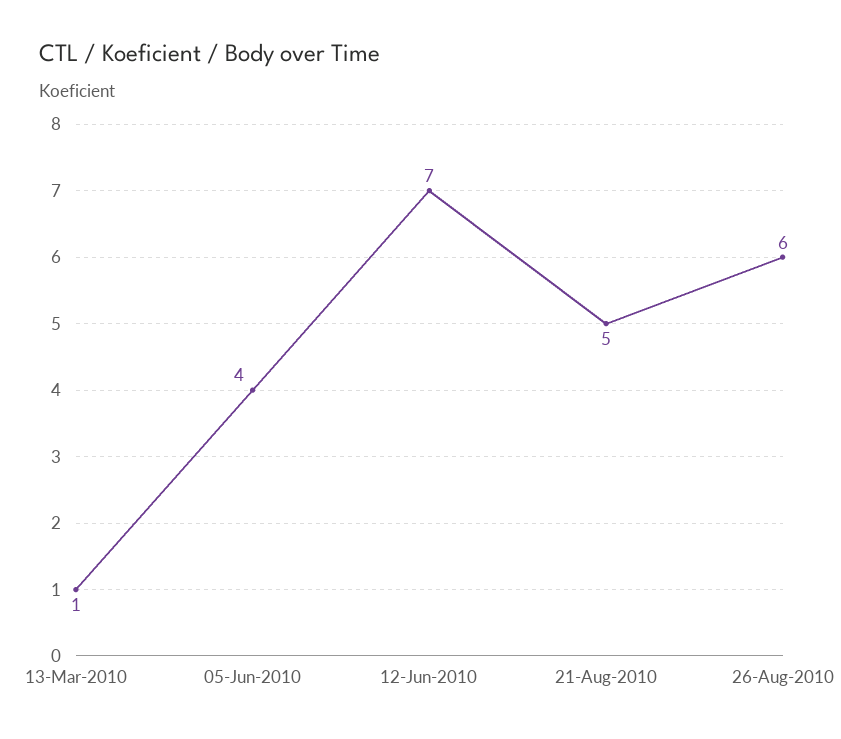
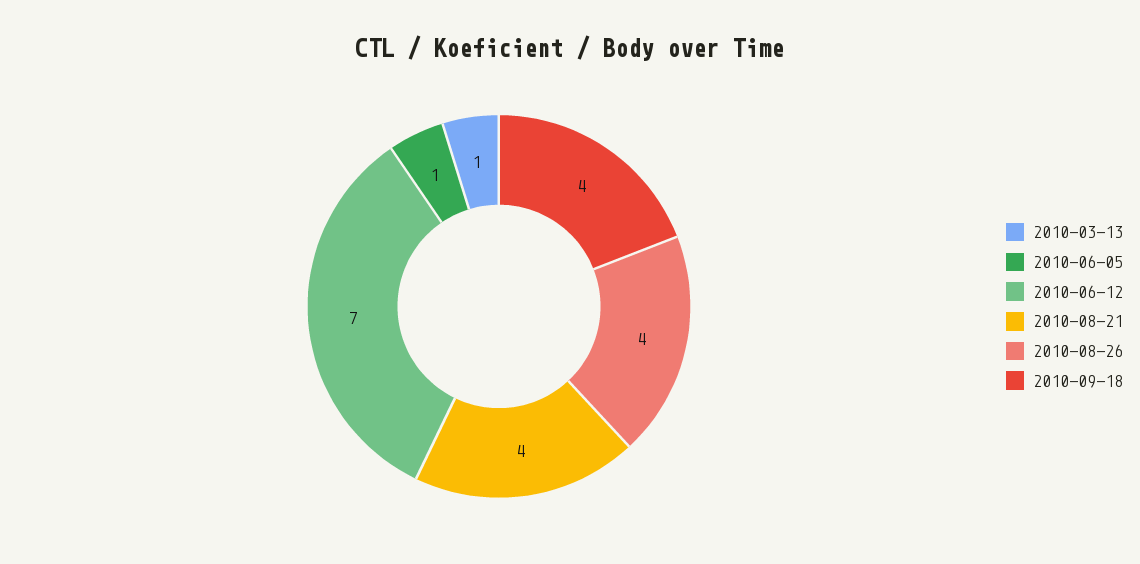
05-Jun-2010: 4 -> 1
21-Aug-2010: 5 -> 4
26-Aug-2010: 6 -> 4
2010-09-18: none -> 4

